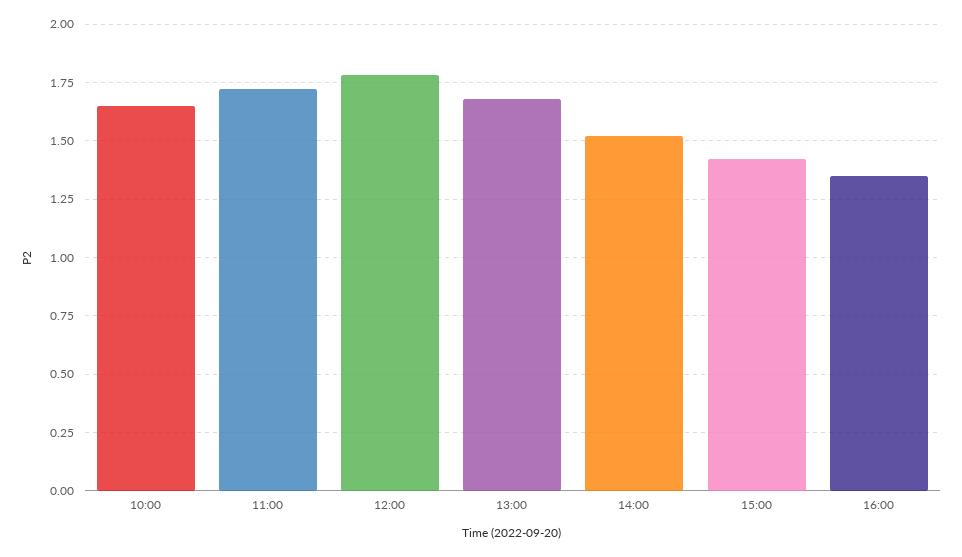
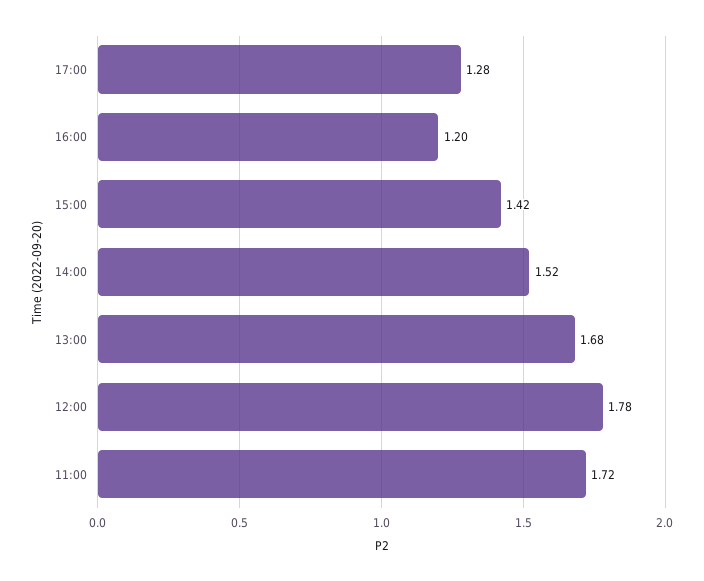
10:00: 1.65 -> none
16:00: 1.35 -> 1.2
17:00: none -> 1.28

